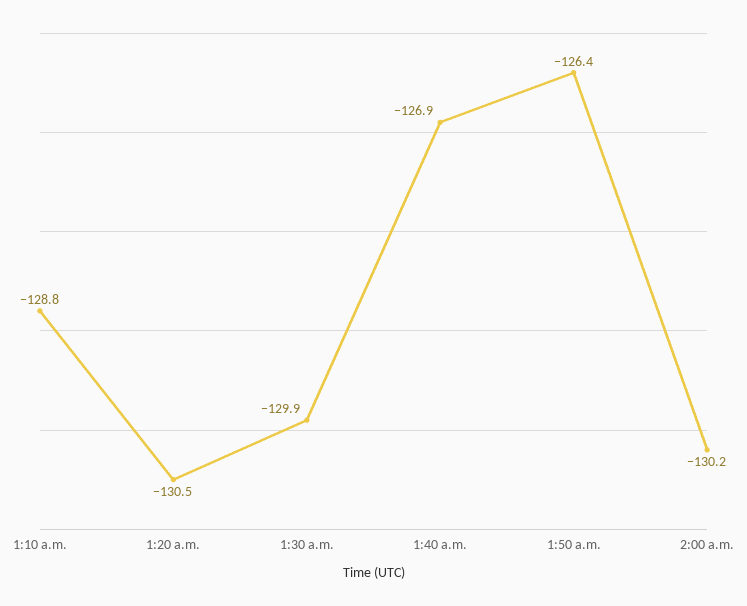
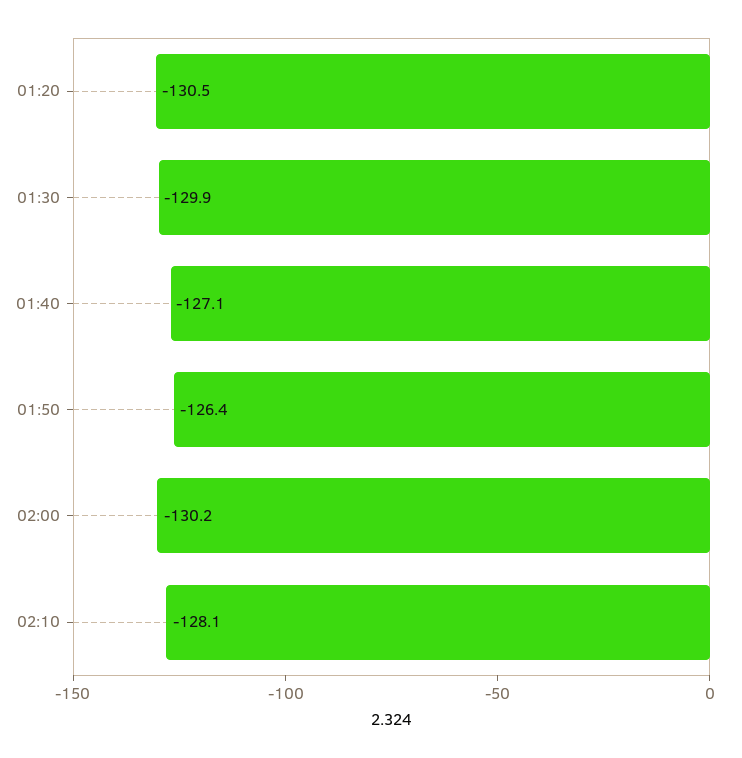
1:10 a.m.: -128.8 -> none
1:40 a.m.: -126.9 -> -127.1
02:10: none -> -128.1

